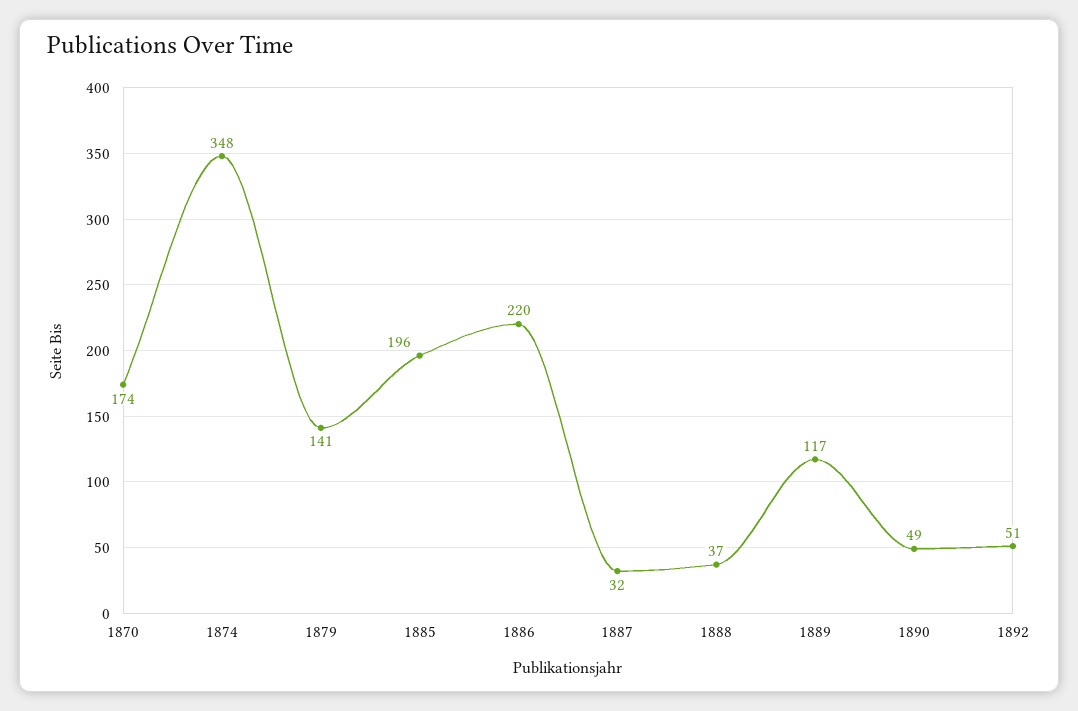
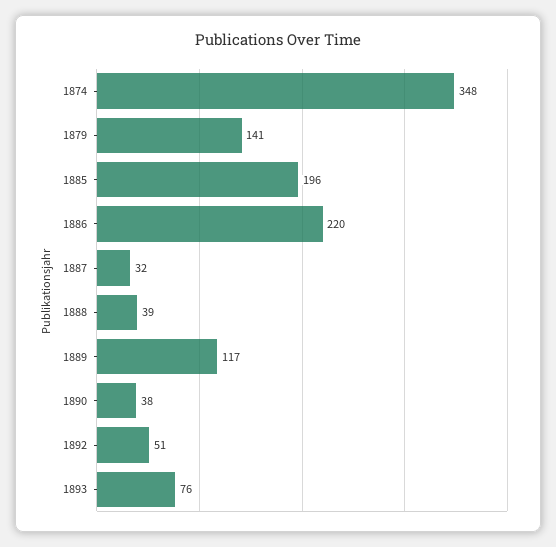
1870: 174 -> none
1888: 37 -> 39
1890: 49 -> 38
1893: none -> 76

